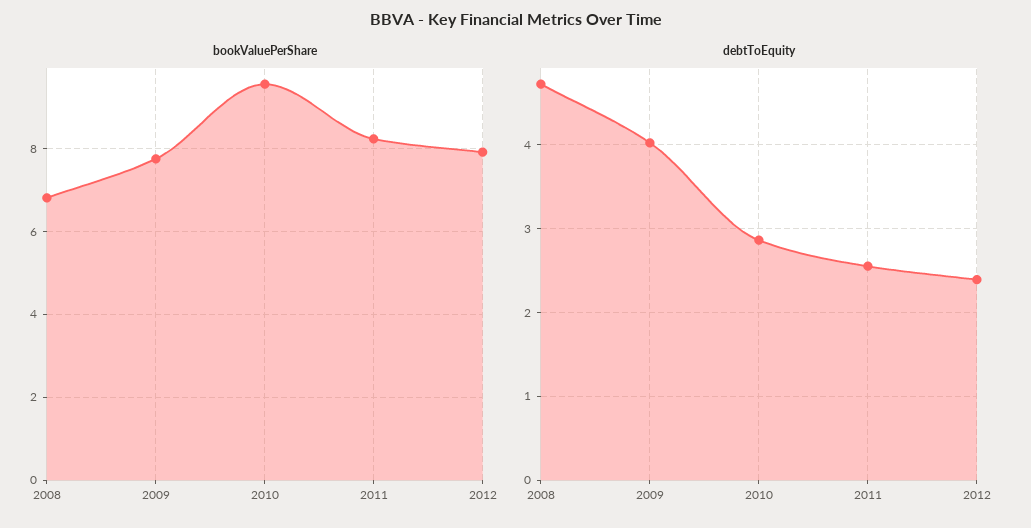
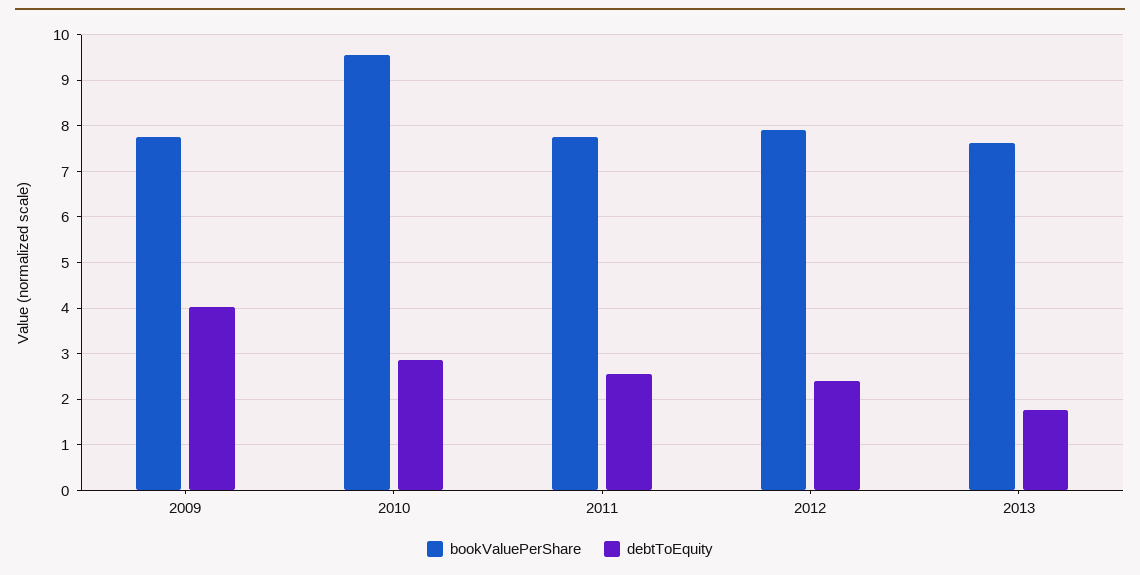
bookValuePerShare, 2008: 6.8 -> none
bookValuePerShare, 2011: 8.2 -> 7.8
debtToEquity, 2008: 4.7 -> none
bookValuePerShare, 2013: none -> 7.6
debtToEquity, 2013: none -> 1.8

